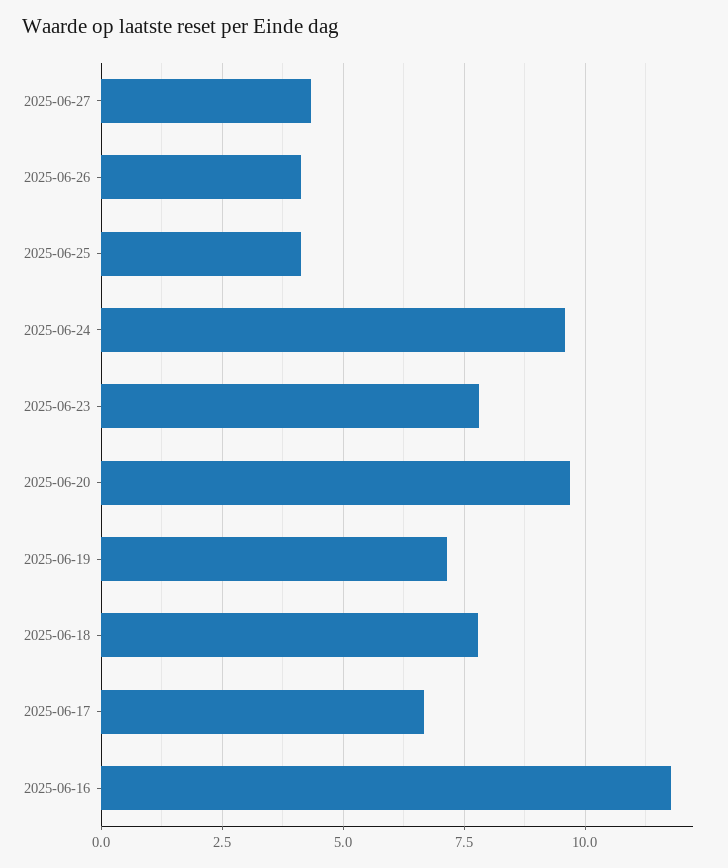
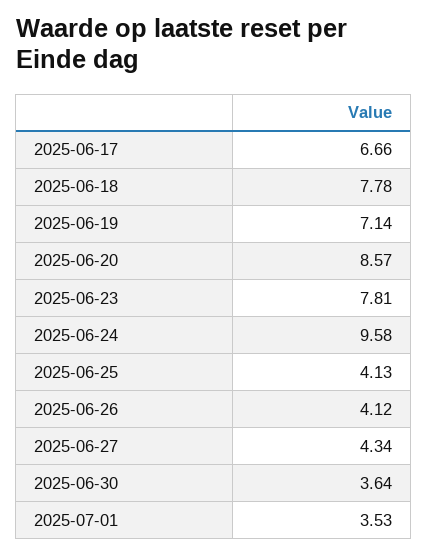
2025-06-20: 9.75 -> 8.57
2025-06-16: 11.75 -> none
2025-06-30: none -> 3.64
2025-07-01: none -> 3.53

